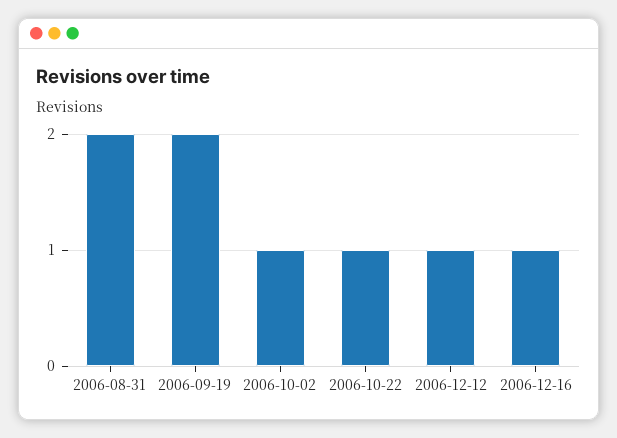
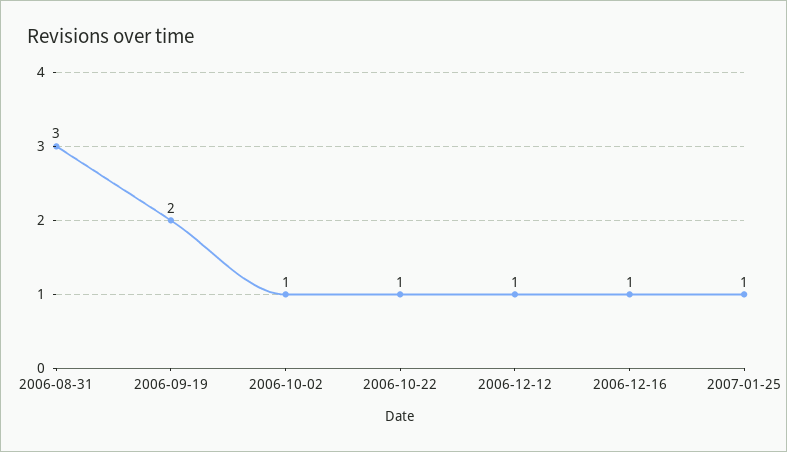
2006-08-31: 2 -> 3
2007-01-25: none -> 1

